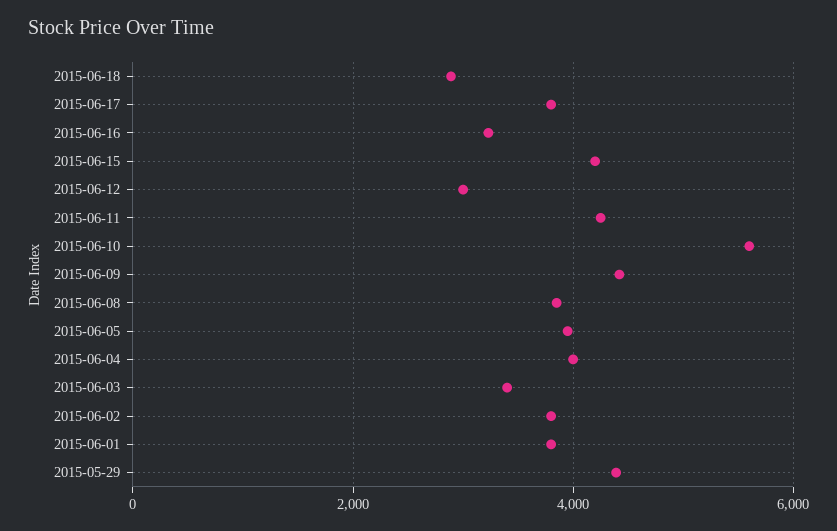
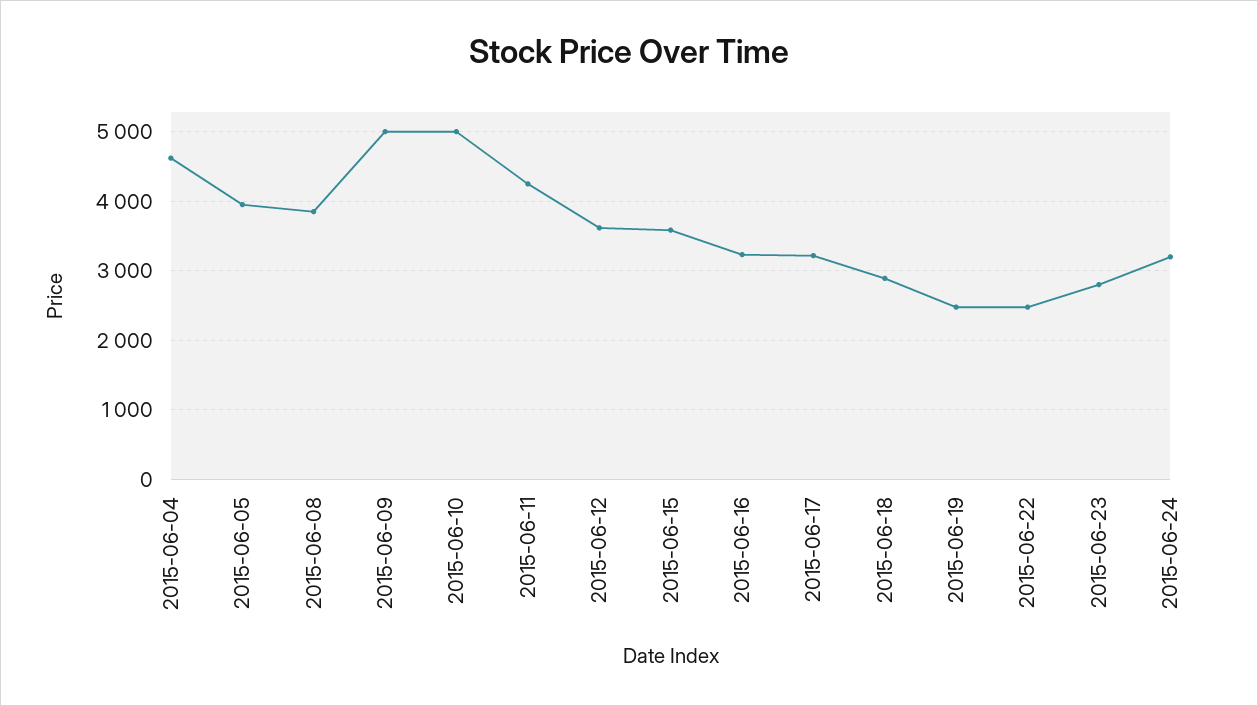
2015-06-17: 3800 -> 3200
2015-06-15: 4200 -> 3600
2015-06-12: 3000 -> 3600
2015-06-10: 5600 -> 5000
2015-06-09: 4400 -> 5000
2015-06-04: 4000 -> 4600
2015-06-03: 3400 -> none
2015-06-02: 3800 -> none
2015-06-01: 3800 -> none
2015-05-29: 4400 -> none
2015-06-19: none -> 2500
2015-06-22: none -> 2500
2015-06-23: none -> 2800
2015-06-24: none -> 3200

